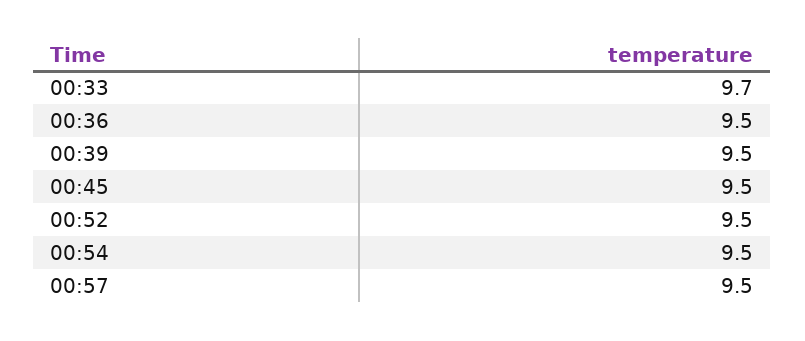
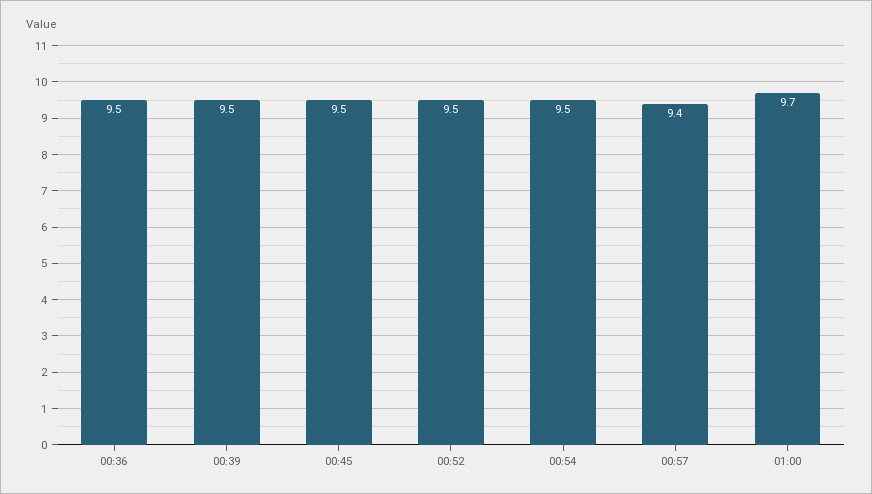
00:33: 9.7 -> none
00:57: 9.5 -> 9.4
01:00: none -> 9.7

